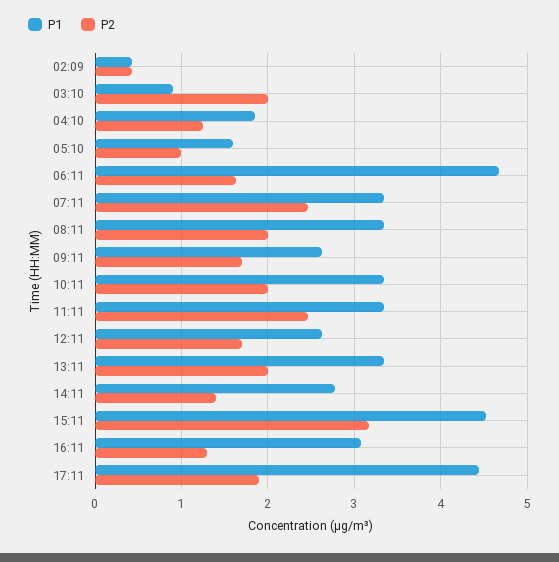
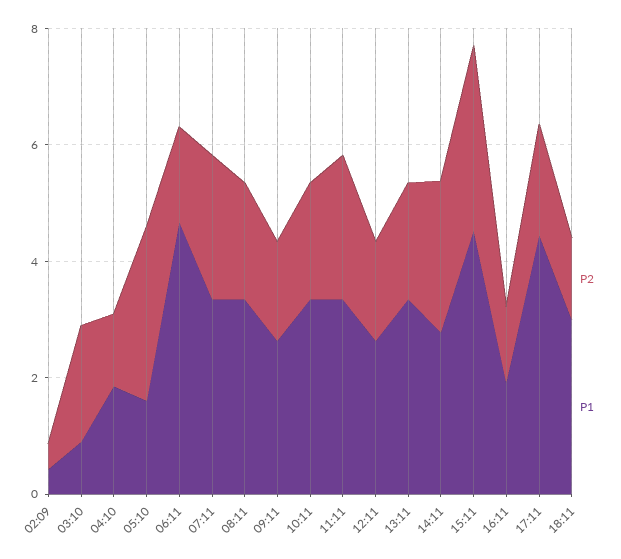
P2, 05:10: 1 -> 3
P2, 14:11: 1.4 -> 2.5
P1, 16:11: 3.1 -> 2
P2, 18:11: none -> 1.5
P1, 18:11: none -> 3

